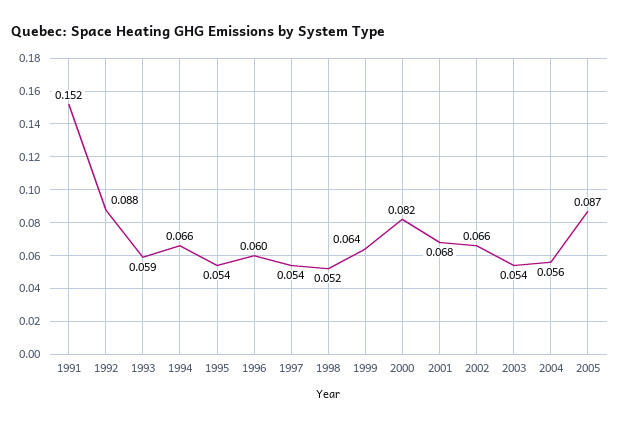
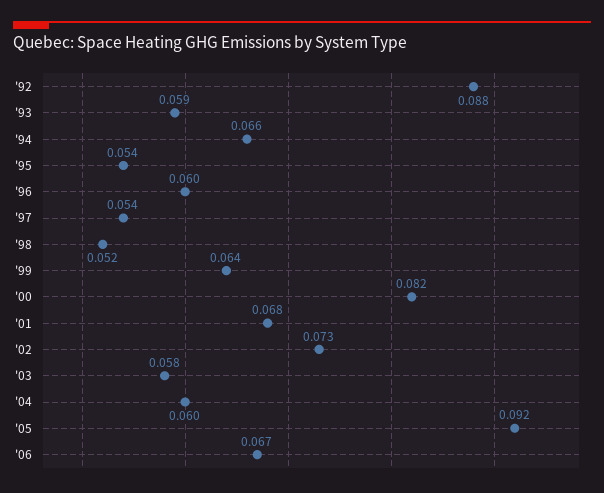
1991: 0.152 -> none
2002: 0.066 -> 0.073
2003: 0.054 -> 0.058
2004: 0.056 -> 0.06
2005: 0.087 -> 0.092
'06: none -> 0.067

